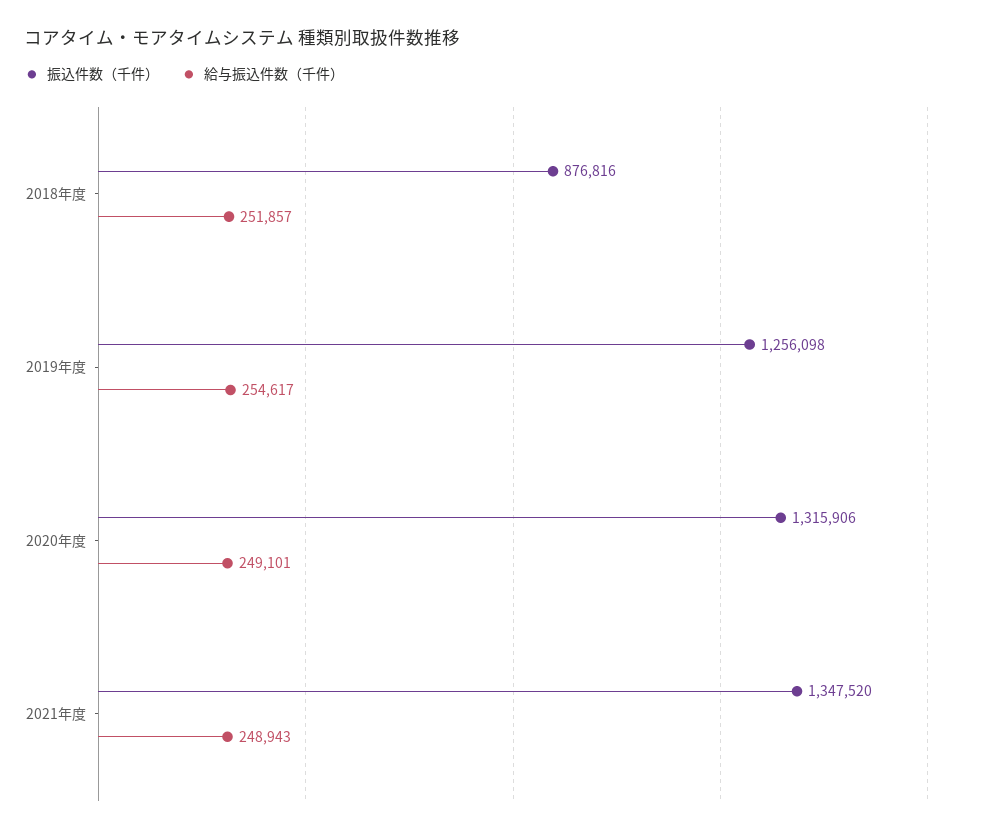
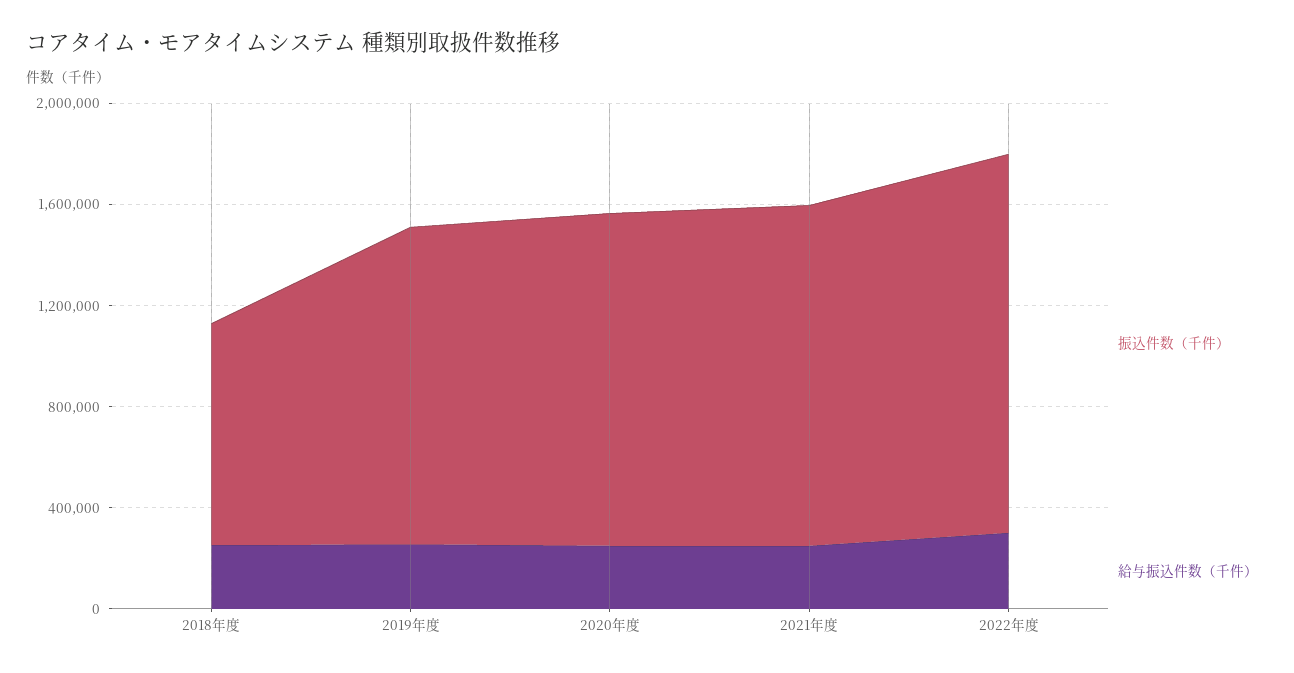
振込件数（千件）, 2022年度: none -> 1500000
給与振込件数（千件）, 2022年度: none -> 300000

